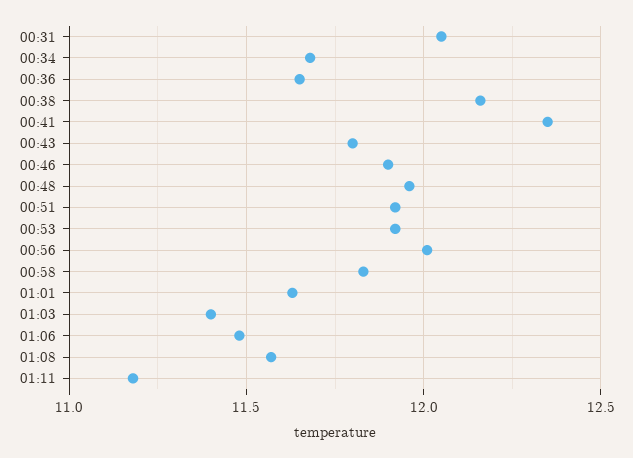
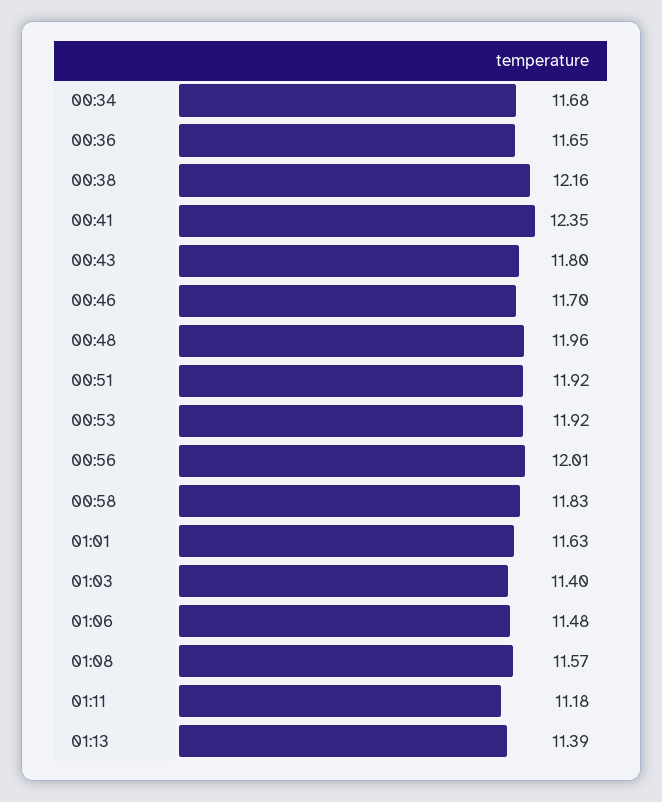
00:31: 12.05 -> none
00:46: 11.9 -> 11.7
01:13: none -> 11.39

